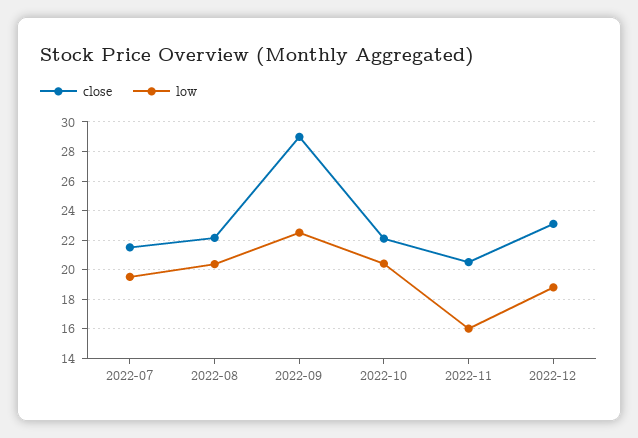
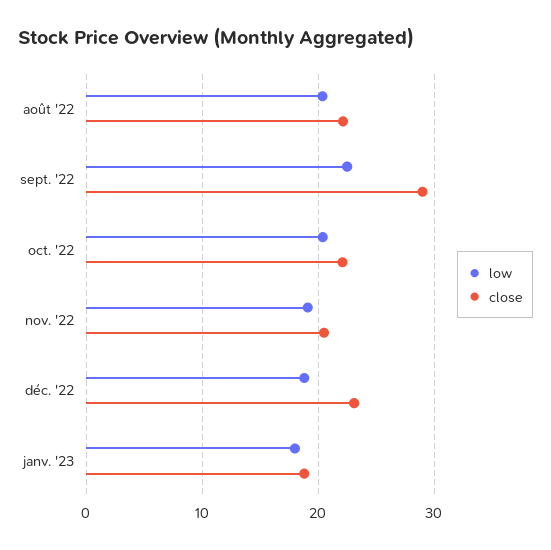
close, 2022-07: 21.5 -> none
low, 2022-07: 19.5 -> none
low, 2022-11: 16 -> 19
low, janv. '23: none -> 18
close, janv. '23: none -> 19

